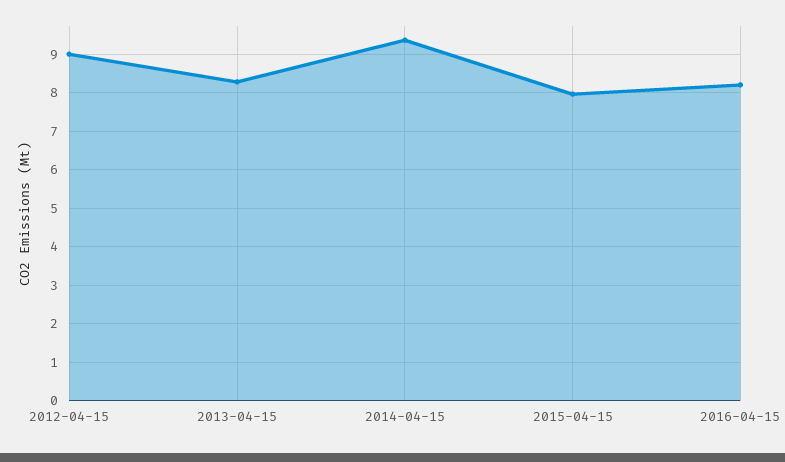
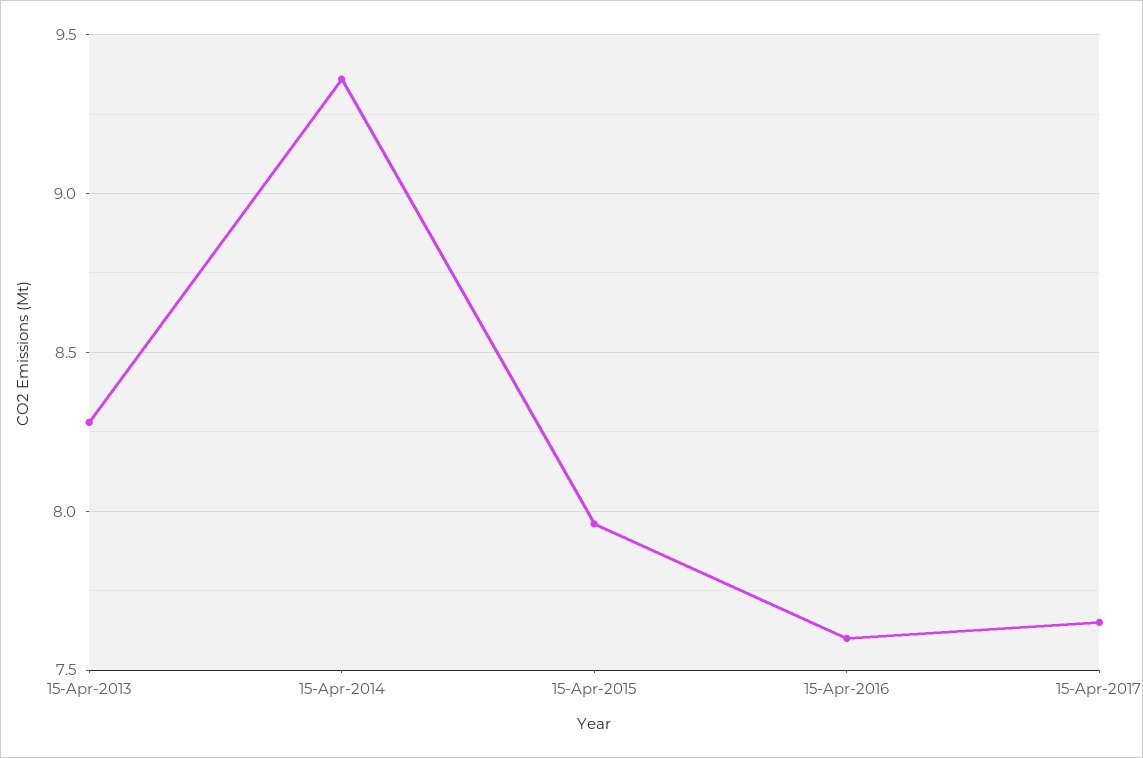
2012-04-15: 9 -> none
2016-04-15: 8.2 -> 7.6
15-Apr-2017: none -> 7.65

